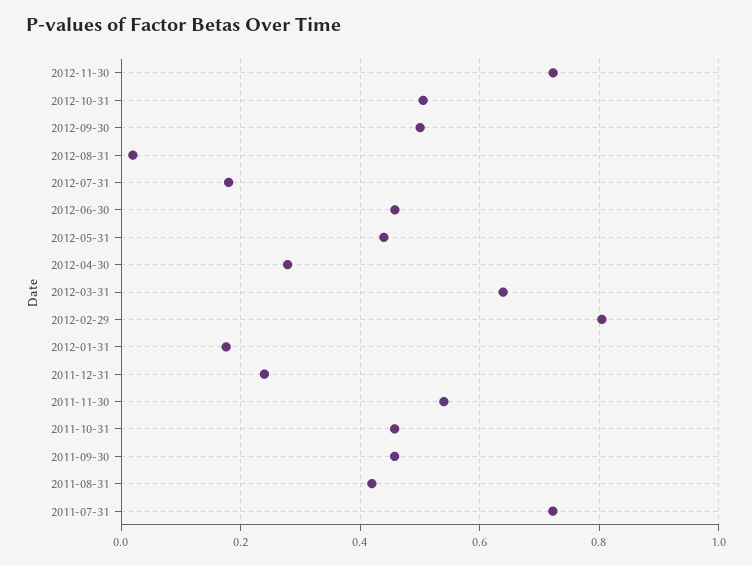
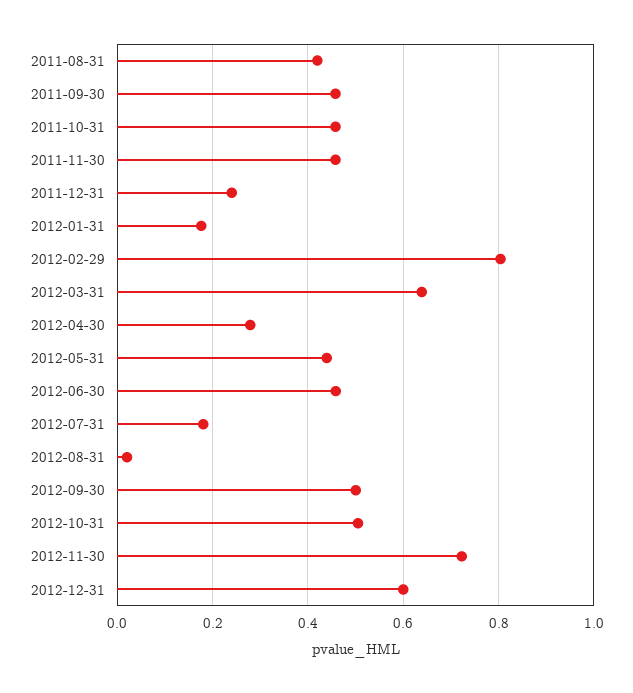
2011-11-30: 0.54 -> 0.46
2011-07-31: 0.72 -> none
2012-12-31: none -> 0.6

